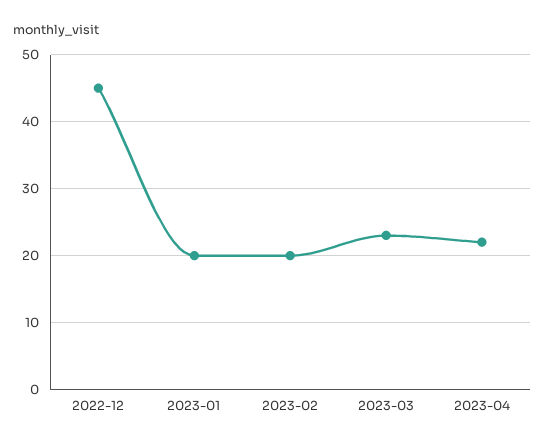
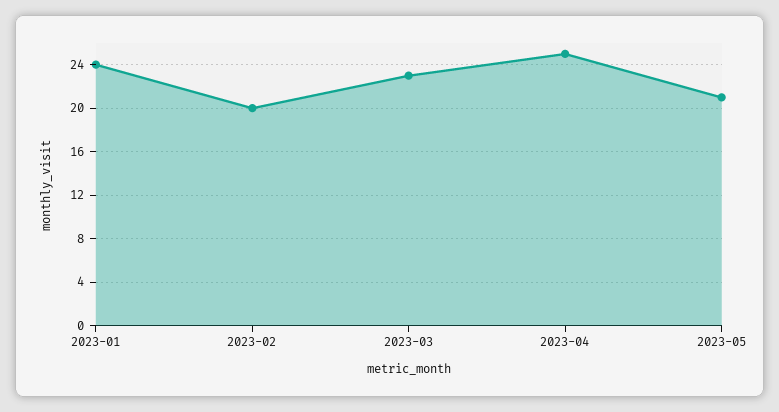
2022-12: 45 -> none
2023-01: 20 -> 24
2023-04: 22 -> 25
2023-05: none -> 21

